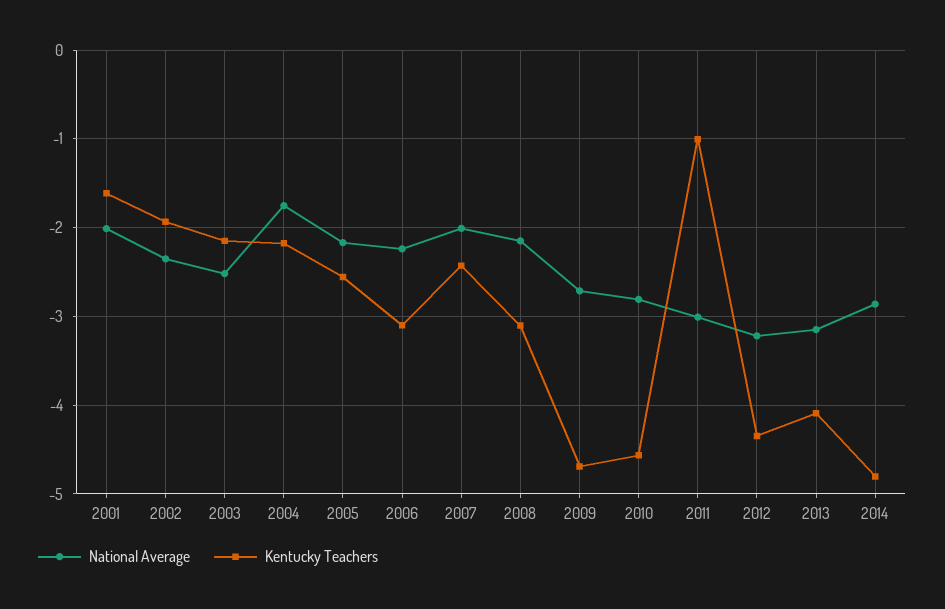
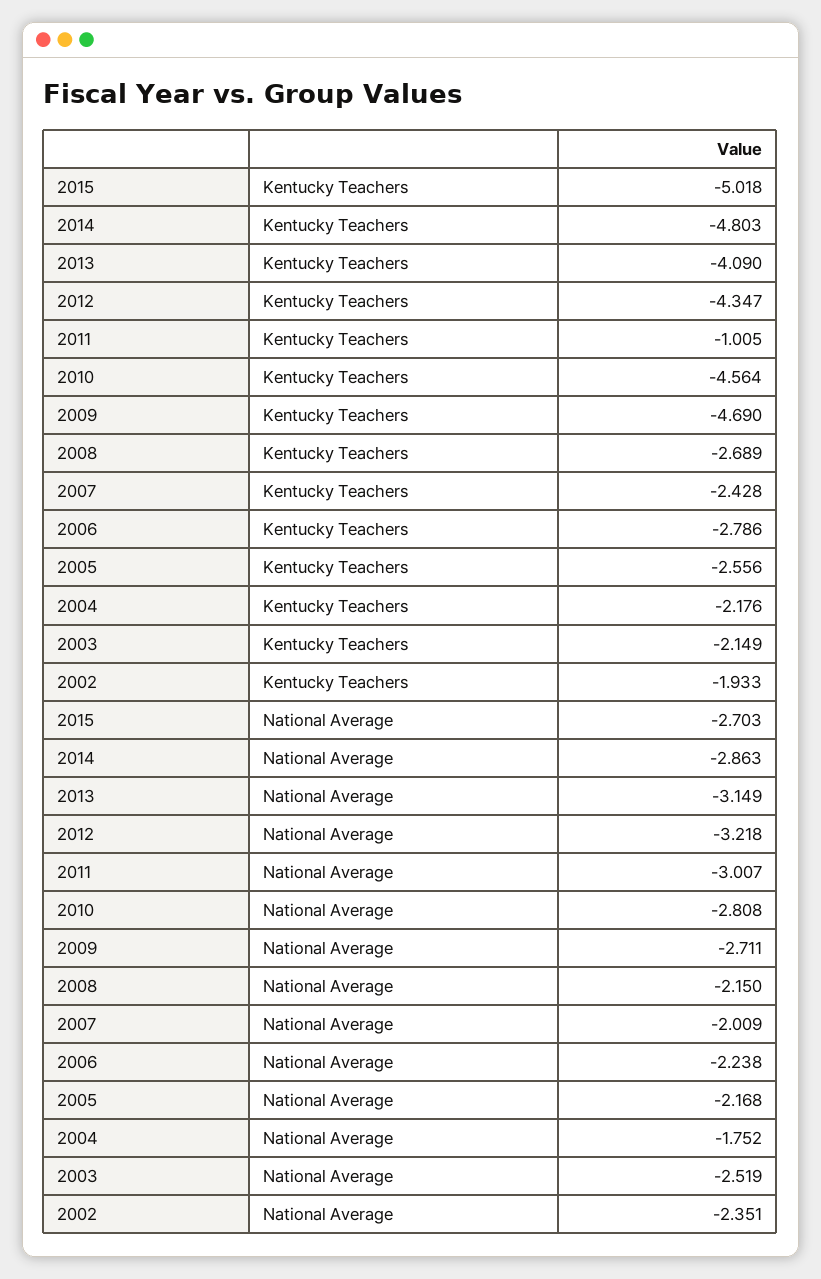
National Average, 2001: -2 -> none
Kentucky Teachers, 2001: -1.6 -> none
Kentucky Teachers, 2006: -3.1 -> -2.786
Kentucky Teachers, 2008: -3.1 -> -2.689
Kentucky Teachers, 2015: none -> -5.018
National Average, 2015: none -> -2.703

